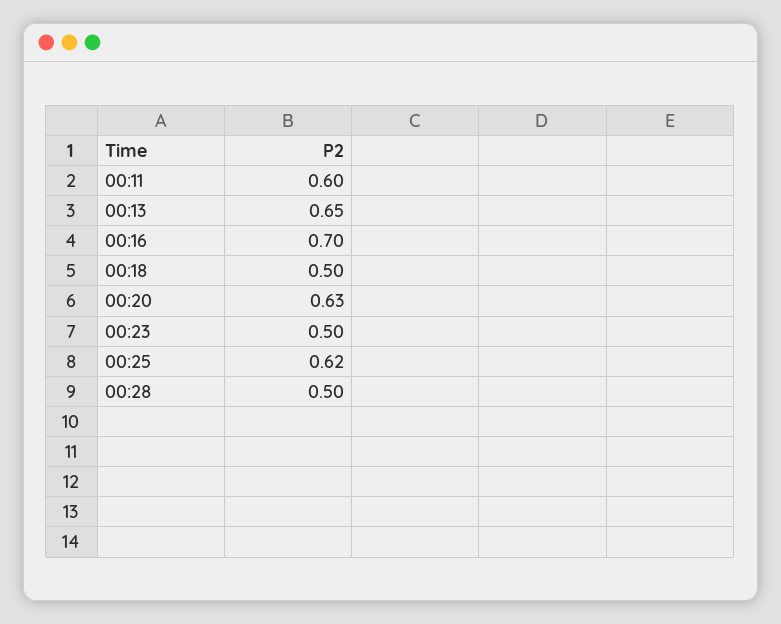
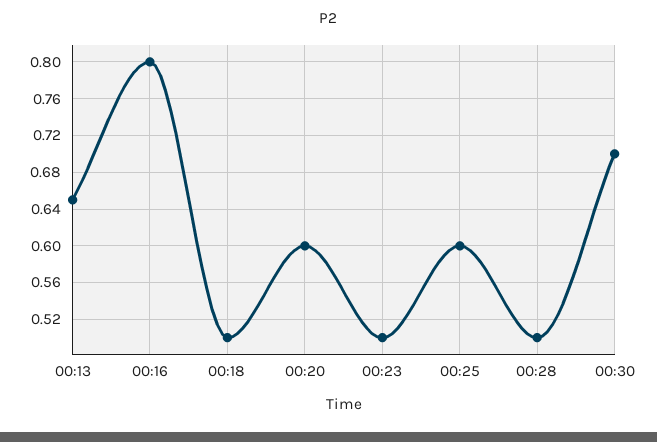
00:11: 0.6 -> none
00:16: 0.7 -> 0.8
00:20: 0.63 -> 0.6
00:25: 0.62 -> 0.6
00:30: none -> 0.7

